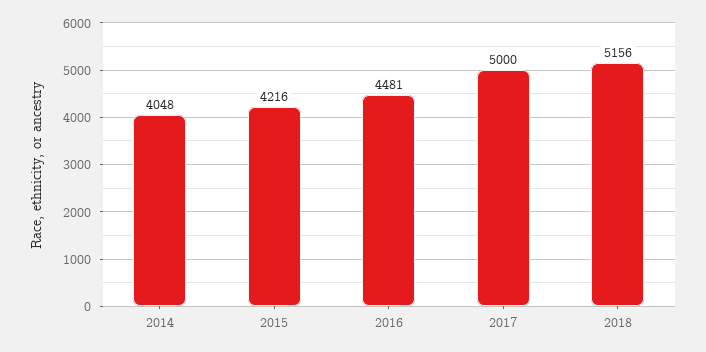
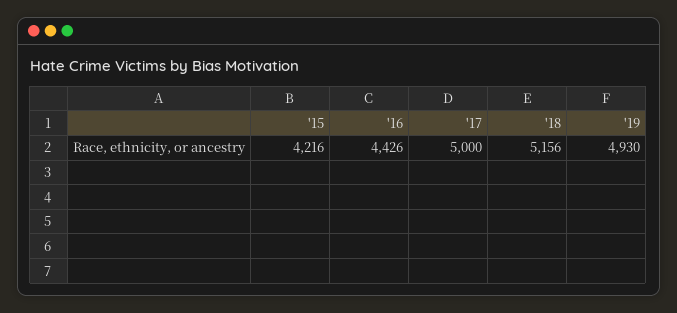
2014: 4048 -> none
2016: 4481 -> 4426
'19: none -> 4930

